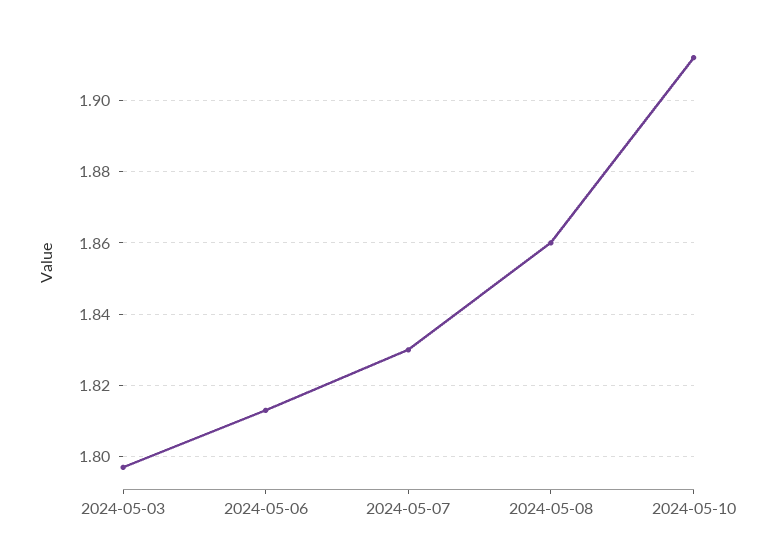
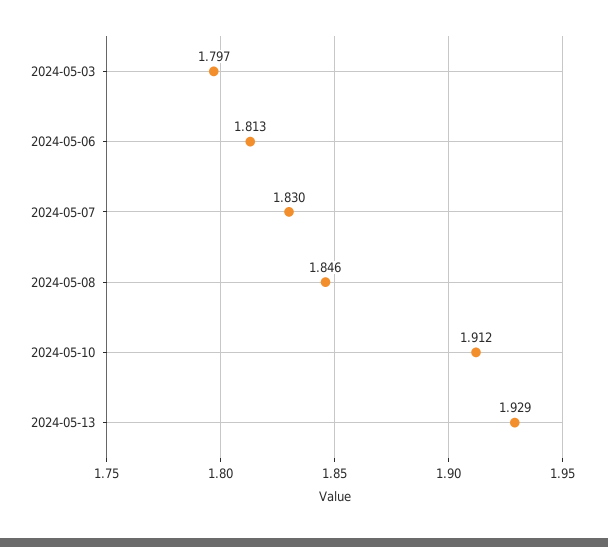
2024-05-08: 1.86 -> 1.846
2024-05-13: none -> 1.929

